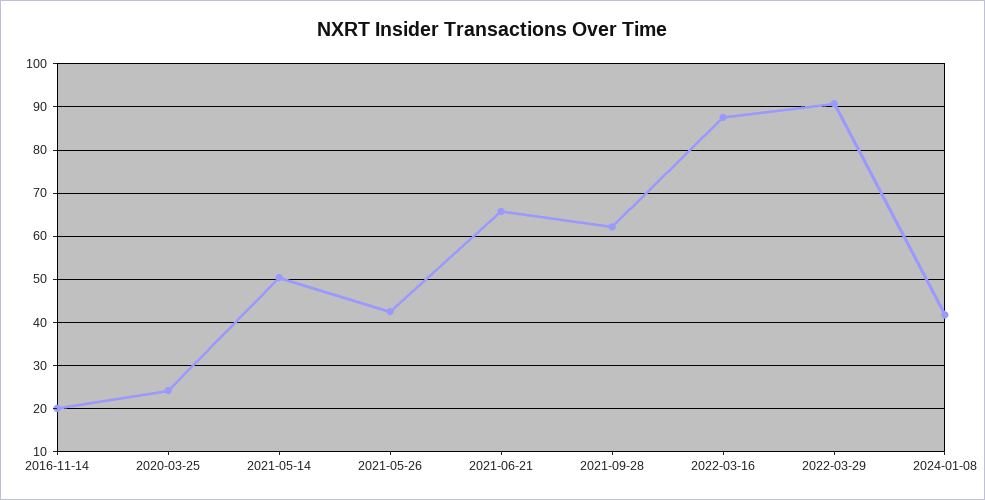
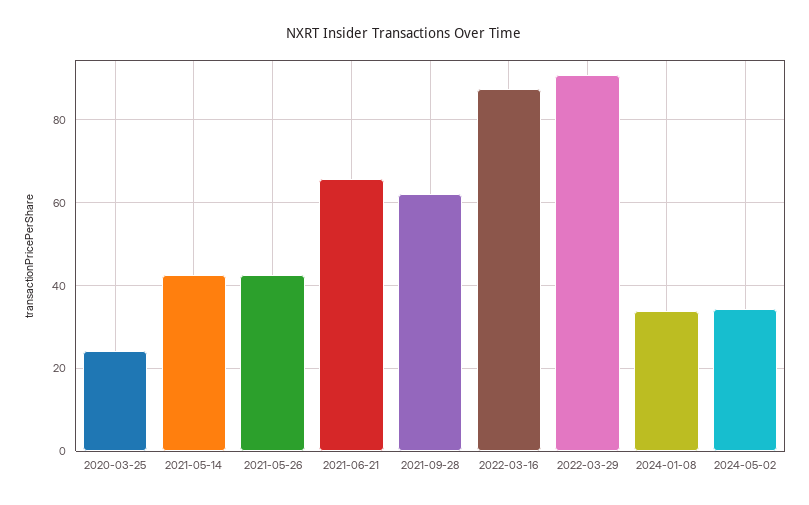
2016-11-14: 20 -> none
2021-05-14: 50 -> 42
2024-01-08: 42 -> 34
2024-05-02: none -> 34

